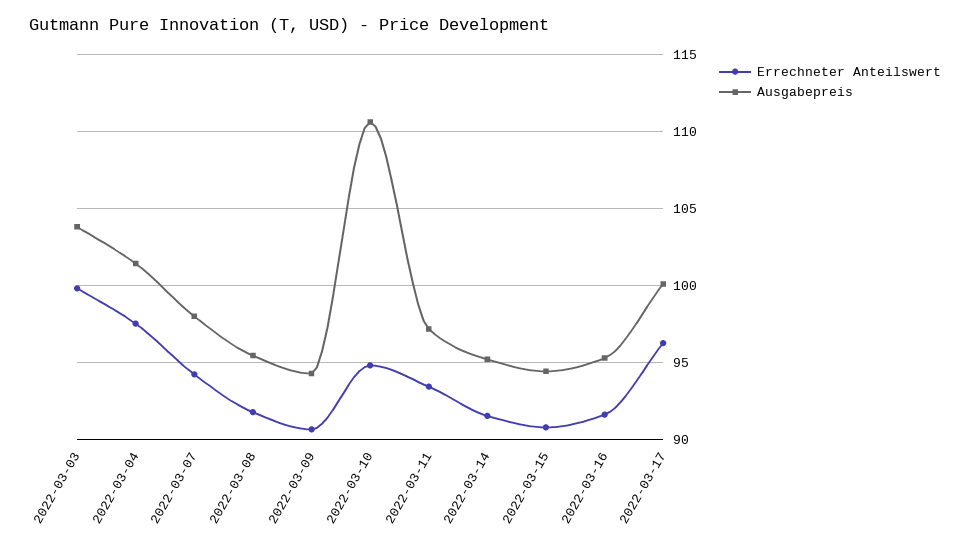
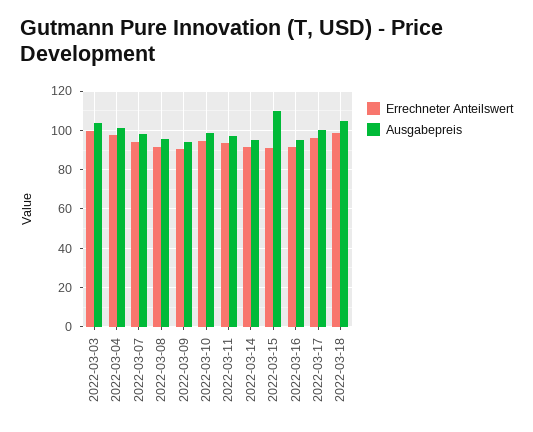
Ausgabepreis, 2022-03-10: 110.5 -> 100
Ausgabepreis, 2022-03-15: 94.5 -> 110
Errechneter Anteilswert, 2022-03-18: none -> 100
Ausgabepreis, 2022-03-18: none -> 105

